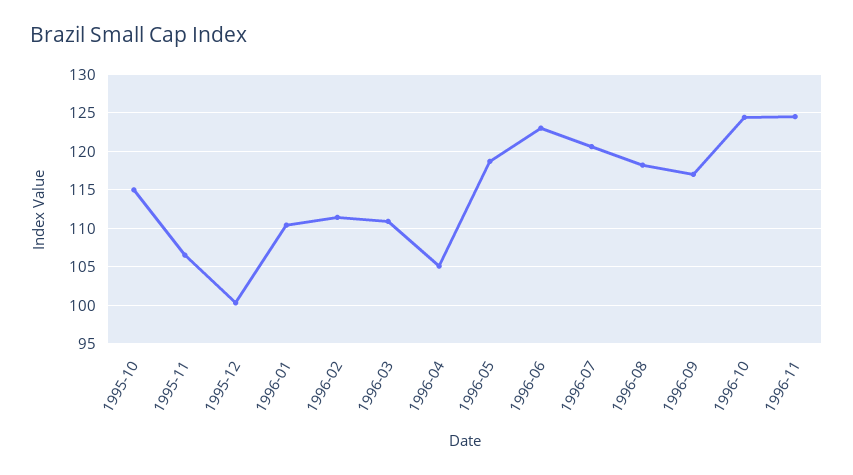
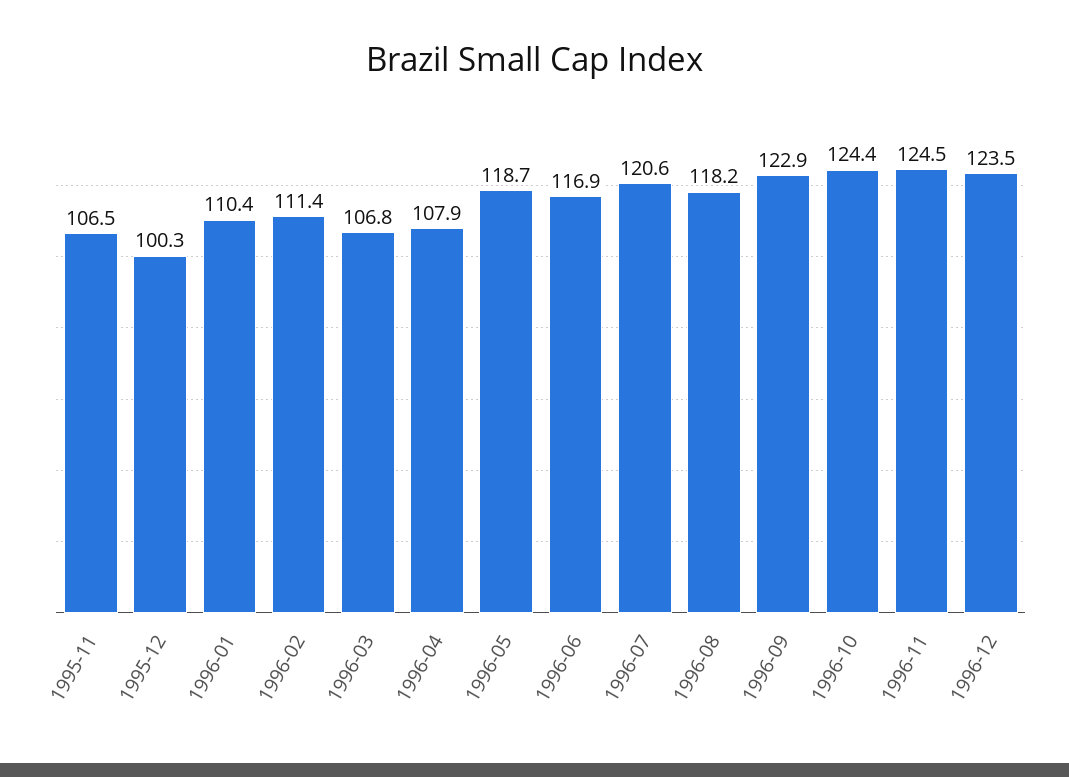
1995-10: 115 -> none
1996-03: 111 -> 106.8
1996-04: 105 -> 107.9
1996-06: 123 -> 116.9
1996-09: 117 -> 122.9
1996-12: none -> 123.5

